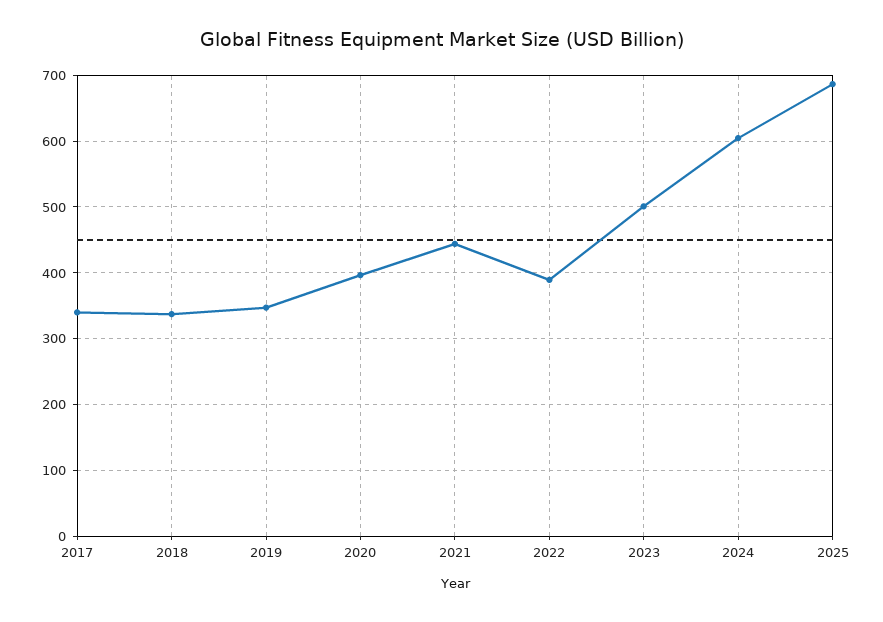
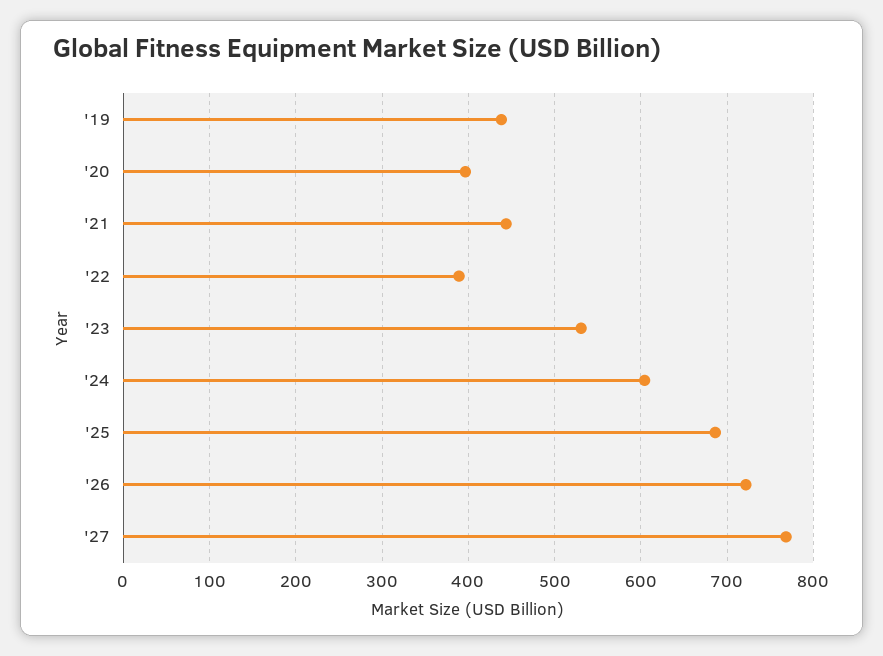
2017: 340 -> none
2018: 340 -> none
2019: 350 -> 440
2023: 500 -> 530
'26: none -> 720
'27: none -> 770

